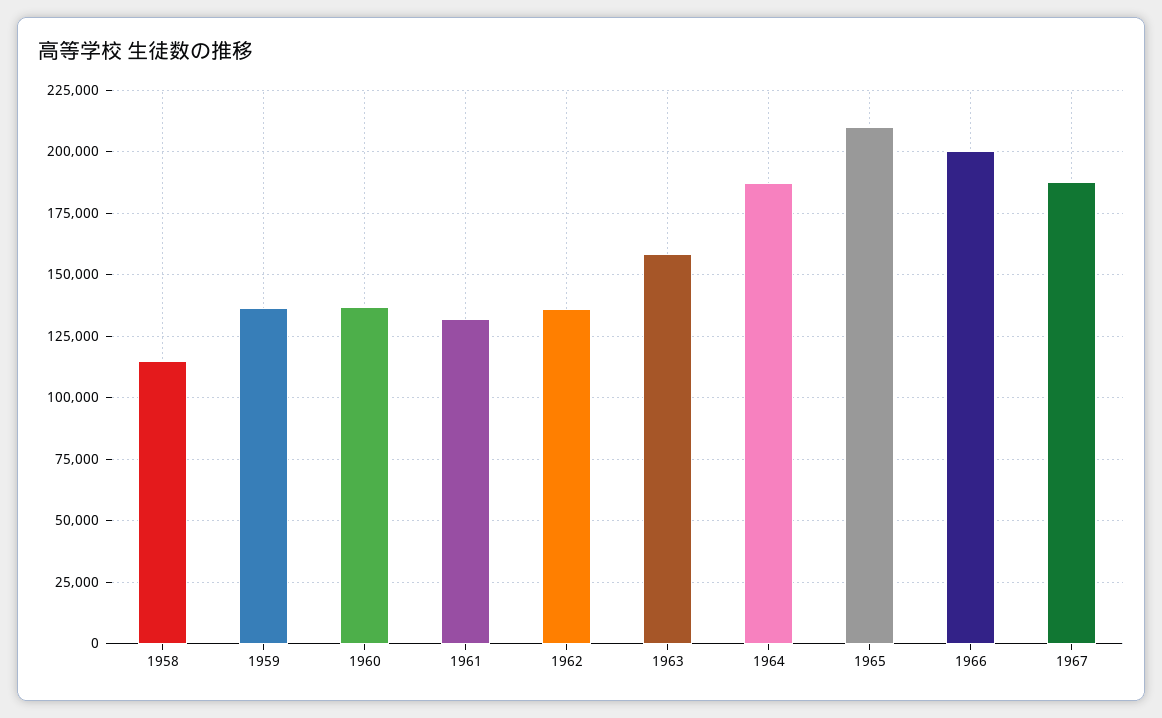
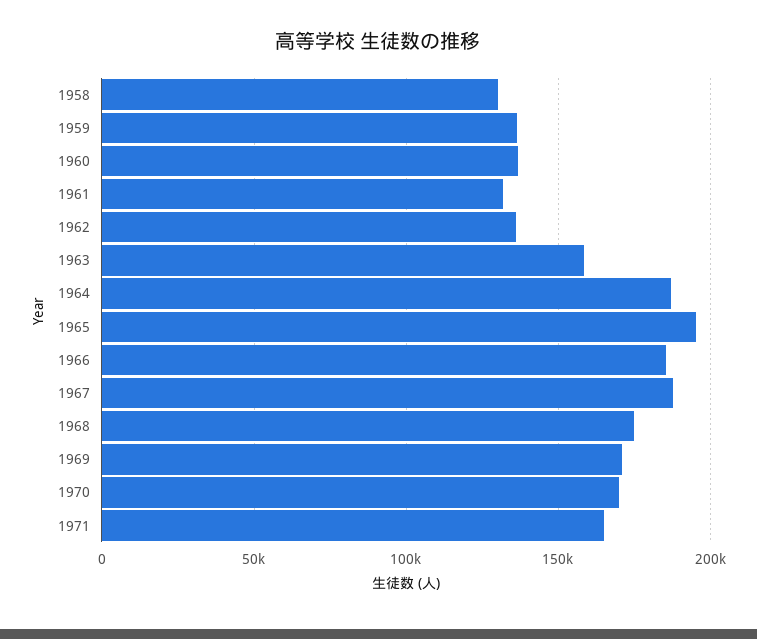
1958: 115000 -> 130000
1965: 210000 -> 195000
1966: 200000 -> 185000
1968: none -> 175000
1969: none -> 170000
1970: none -> 170000
1971: none -> 165000

